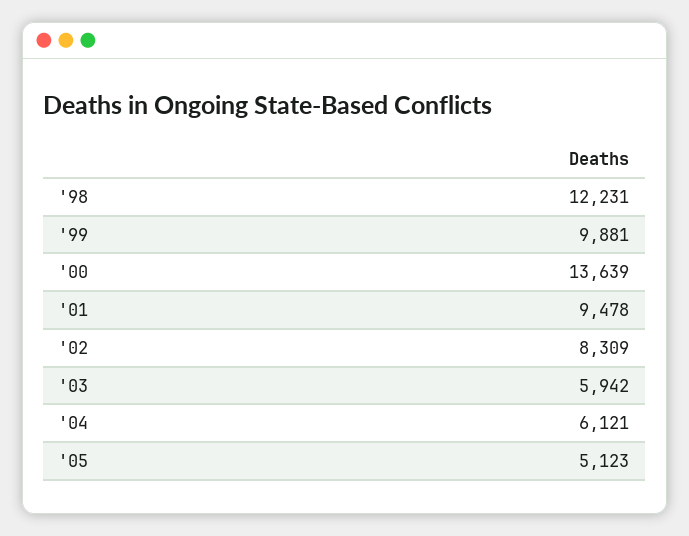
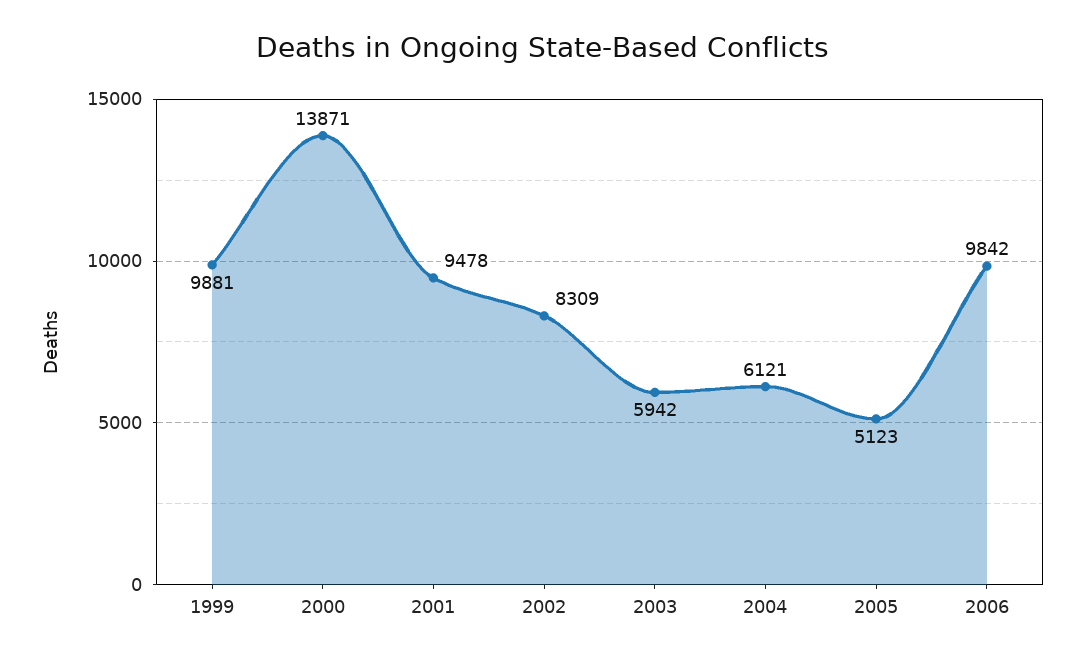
'98: 12231 -> none
'00: 13639 -> 13871
2006: none -> 9842

